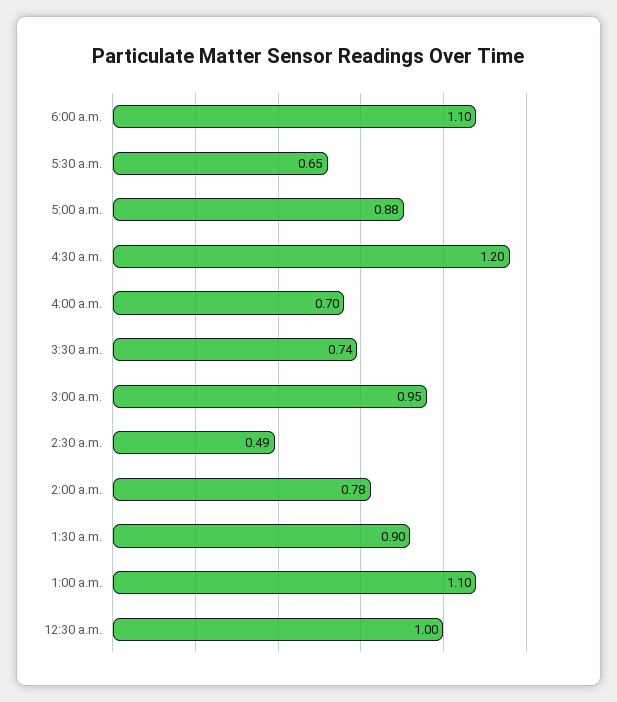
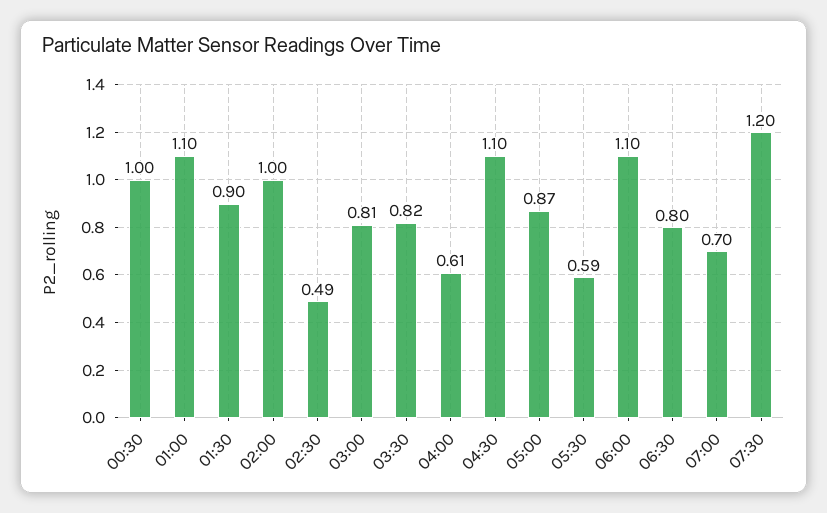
5:30 a.m.: 0.65 -> 0.59
5:00 a.m.: 0.88 -> 0.87
4:30 a.m.: 1.2 -> 1.1
4:00 a.m.: 0.7 -> 0.61
3:30 a.m.: 0.74 -> 0.82
3:00 a.m.: 0.95 -> 0.81
2:00 a.m.: 0.78 -> 1
06:30: none -> 0.8
07:00: none -> 0.7
07:30: none -> 1.2

